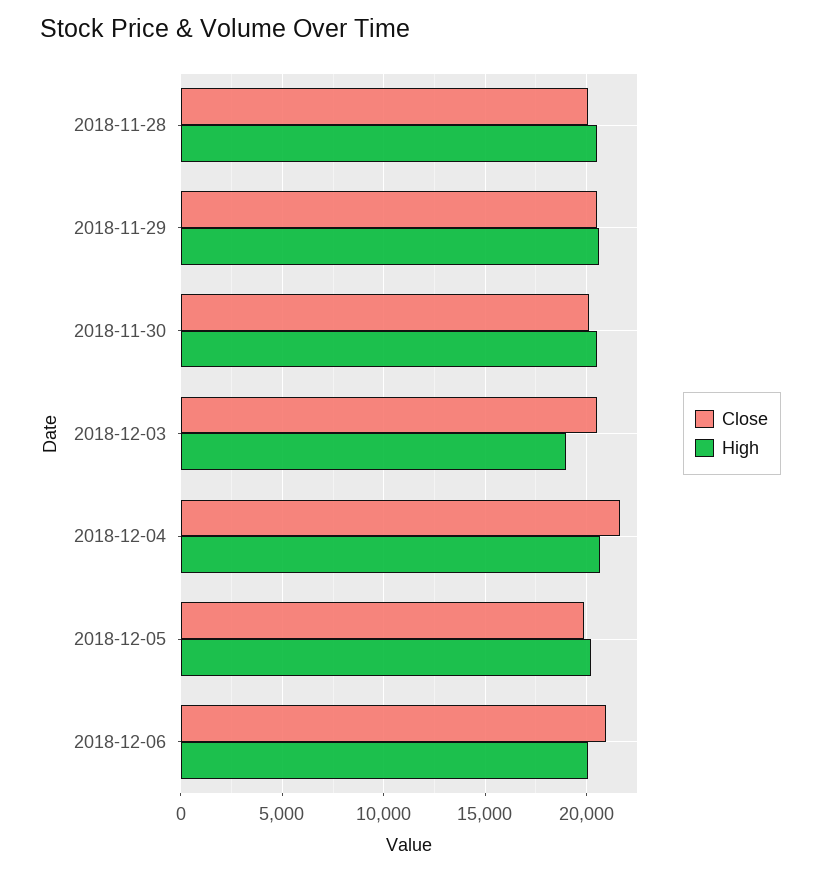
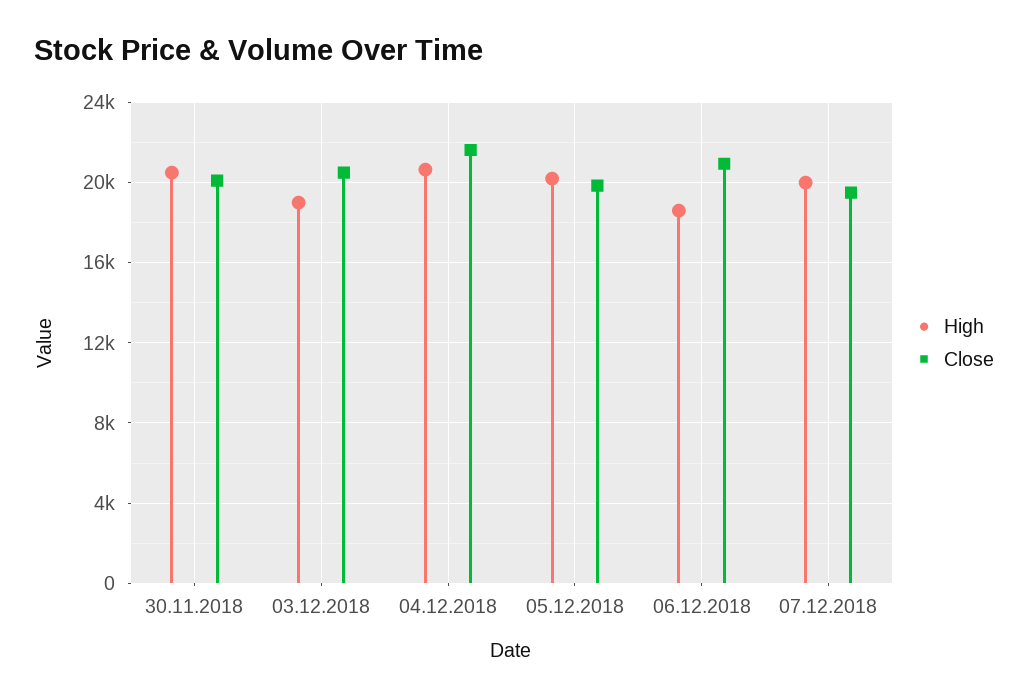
Close, 2018-11-28: 20000 -> none
High, 2018-11-28: 20500 -> none
Close, 2018-11-29: 20500 -> none
High, 2018-11-29: 20500 -> none
High, 2018-12-06: 20000 -> 18500
High, 07.12.2018: none -> 20000
Close, 07.12.2018: none -> 19500

